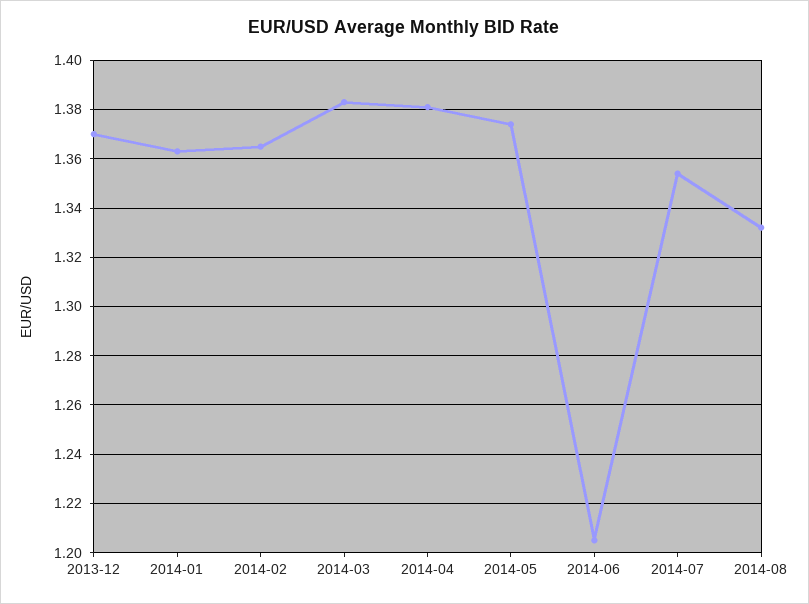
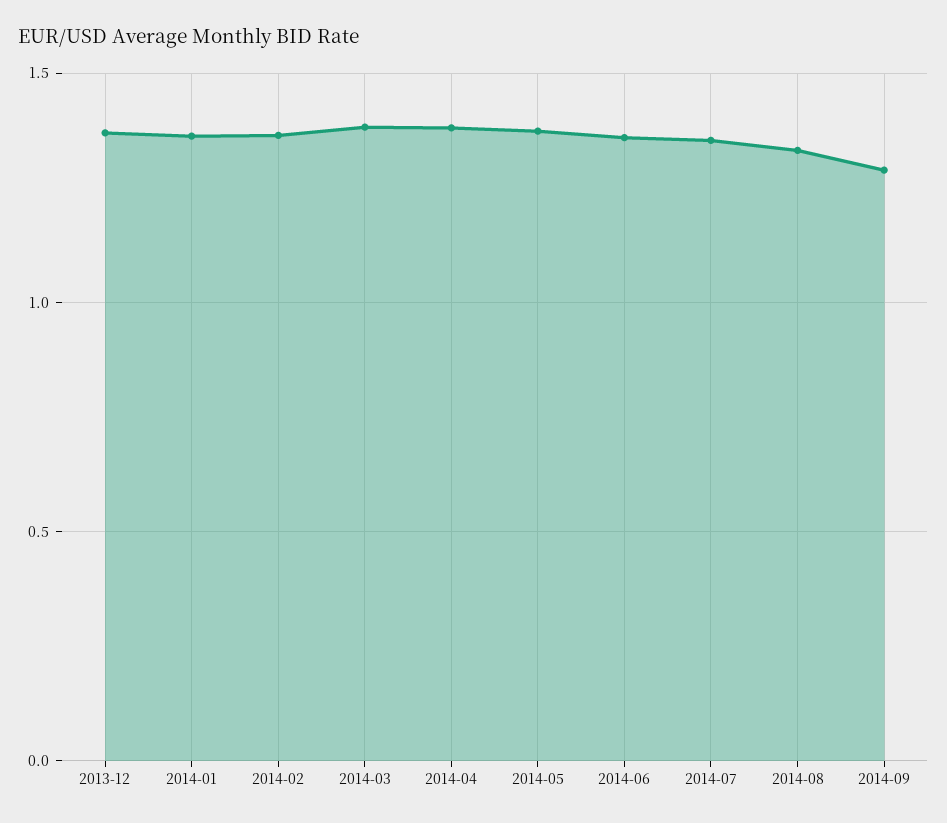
2014-06: 1.205 -> 1.35
2014-09: none -> 1.3

